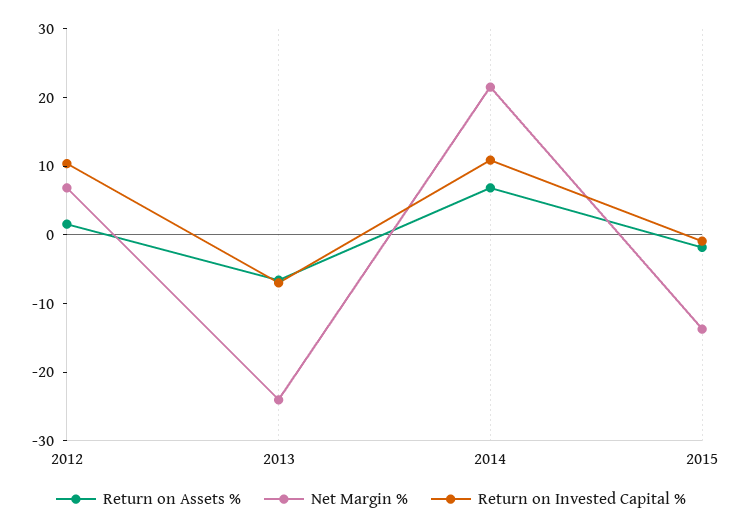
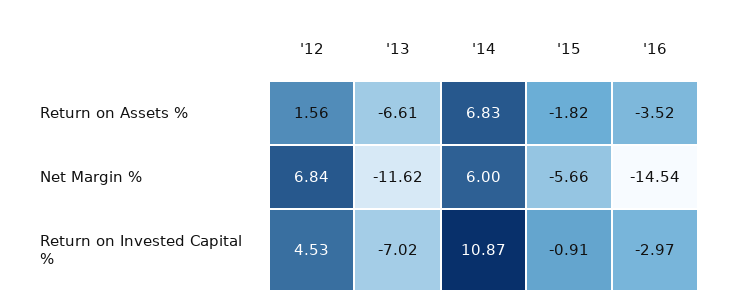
Return on Invested Capital %, 2012: 10 -> 4.53
Net Margin %, 2013: -24 -> -11.62
Net Margin %, 2014: 22 -> 6
Net Margin %, 2015: -14 -> -5.66
Return on Assets %, '16: none -> -3.52
Net Margin %, '16: none -> -14.54
Return on Invested Capital %, '16: none -> -2.97

